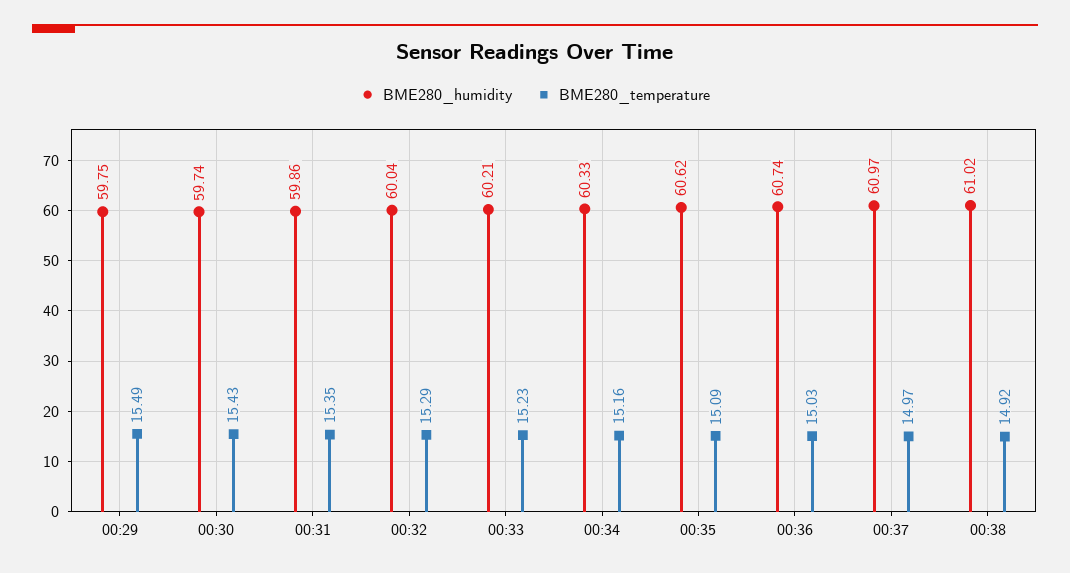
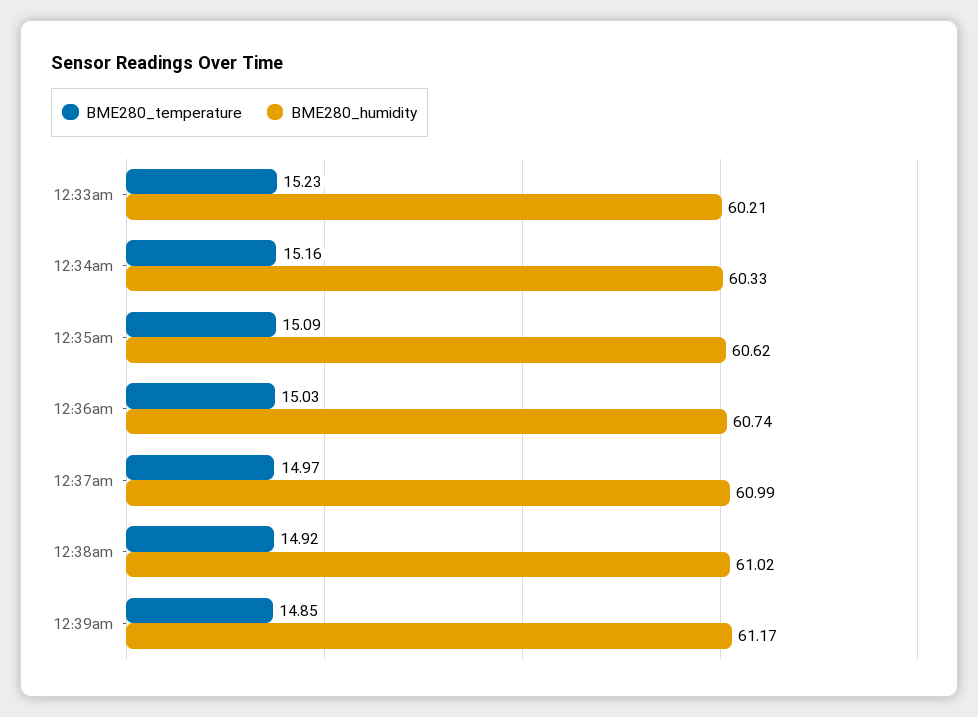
BME280_humidity, 00:29: 59.75 -> none
BME280_temperature, 00:29: 15.49 -> none
BME280_humidity, 00:30: 59.74 -> none
BME280_temperature, 00:30: 15.43 -> none
BME280_humidity, 00:31: 59.86 -> none
BME280_temperature, 00:31: 15.35 -> none
BME280_humidity, 00:32: 60.04 -> none
BME280_temperature, 00:32: 15.29 -> none
BME280_humidity, 00:37: 60.97 -> 60.99
BME280_temperature, 12:39am: none -> 14.85
BME280_humidity, 12:39am: none -> 61.17

